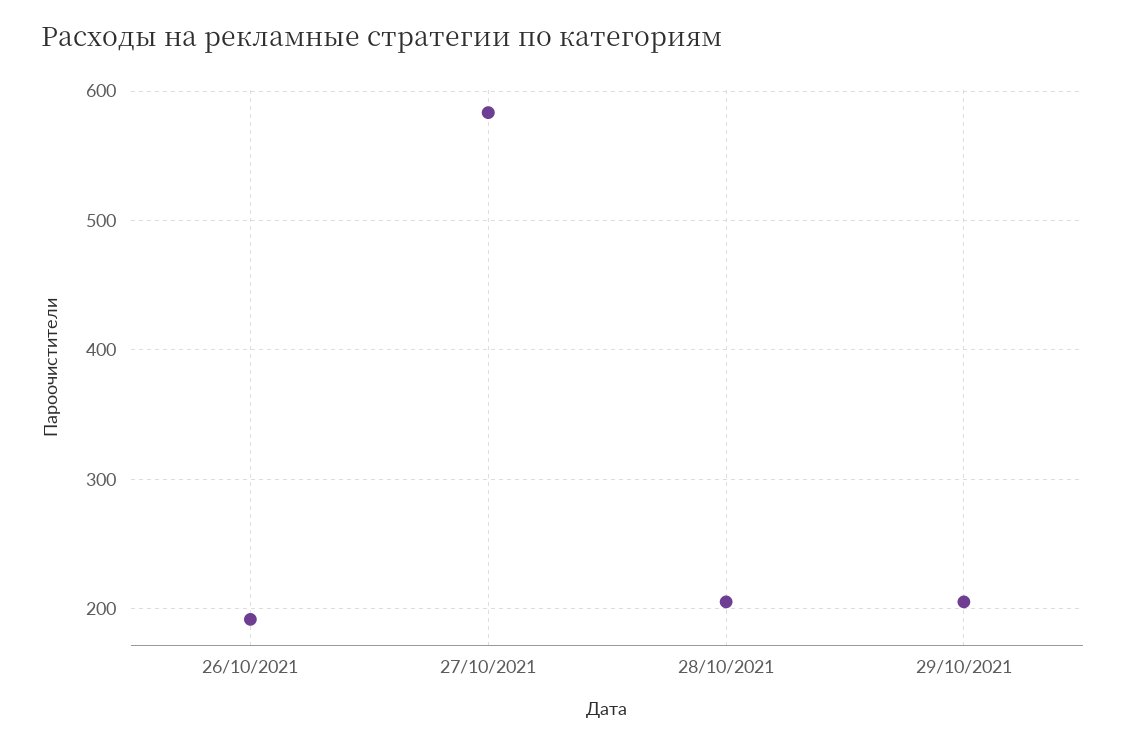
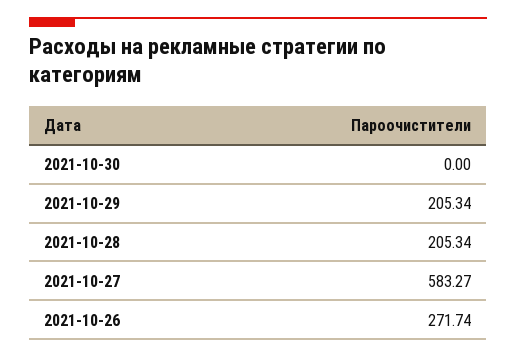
26/10/2021: 190 -> 271.74
2021-10-30: none -> 0

